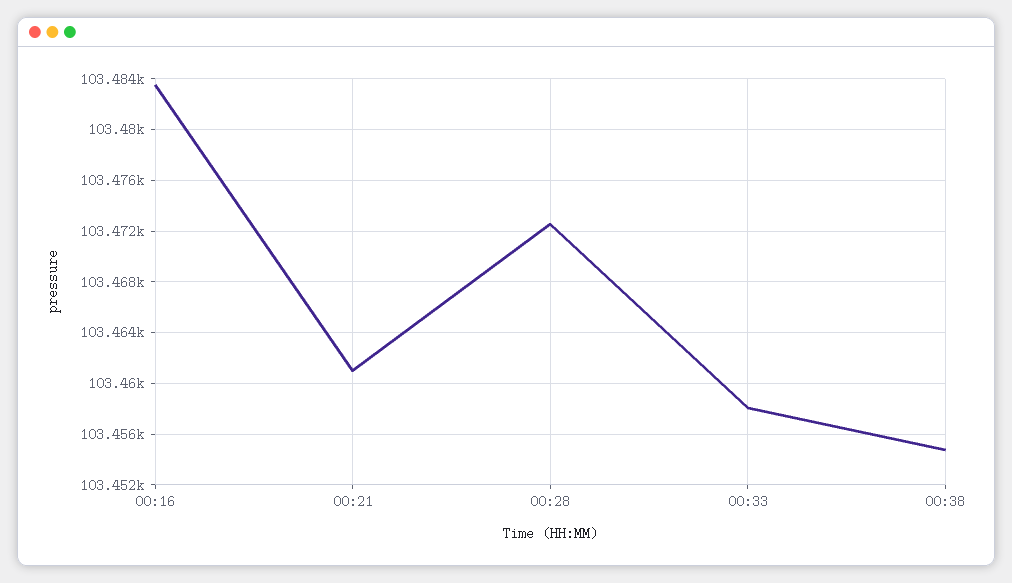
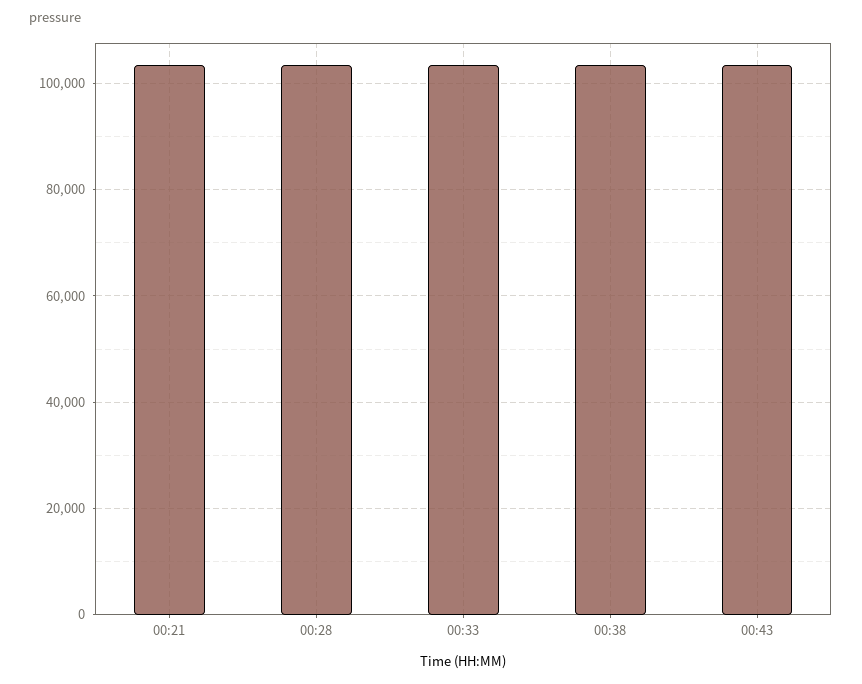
00:16: 103483.5 -> none
00:43: none -> 104000

